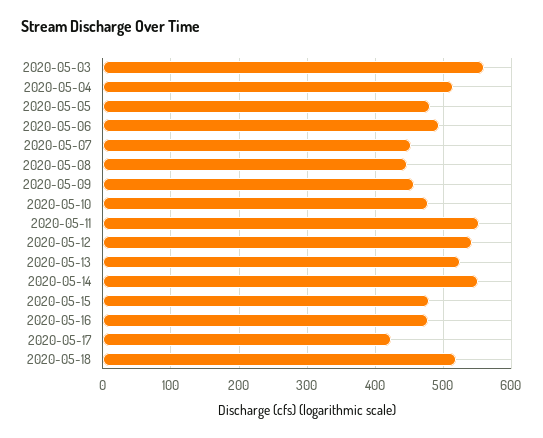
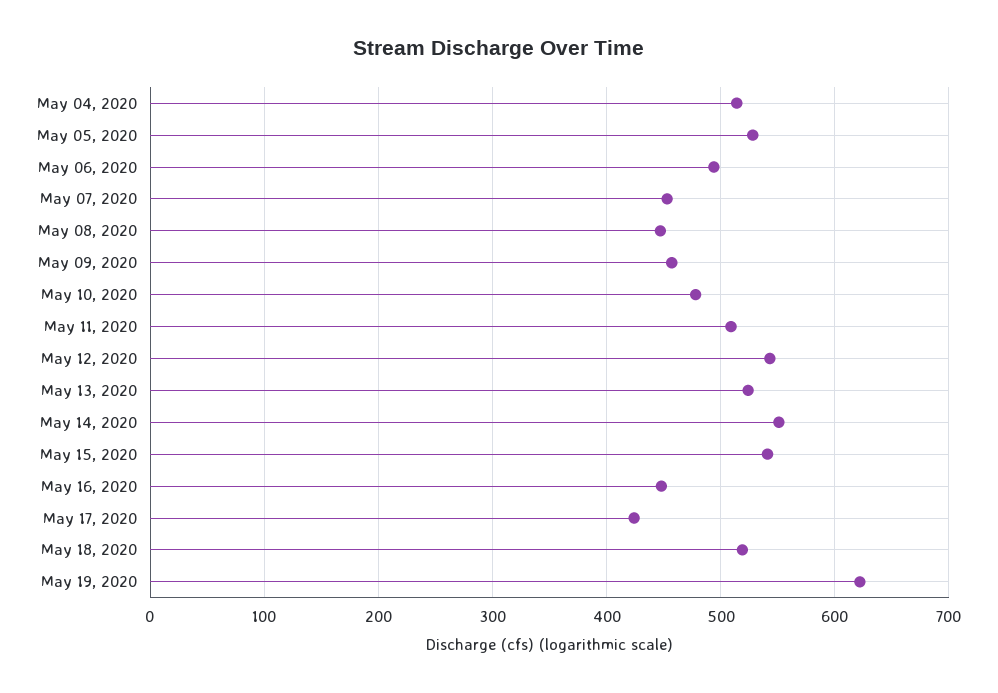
2020-05-03: 560 -> none
2020-05-05: 480 -> 530
2020-05-11: 550 -> 510
2020-05-15: 480 -> 540
2020-05-16: 480 -> 450
May 19, 2020: none -> 620

